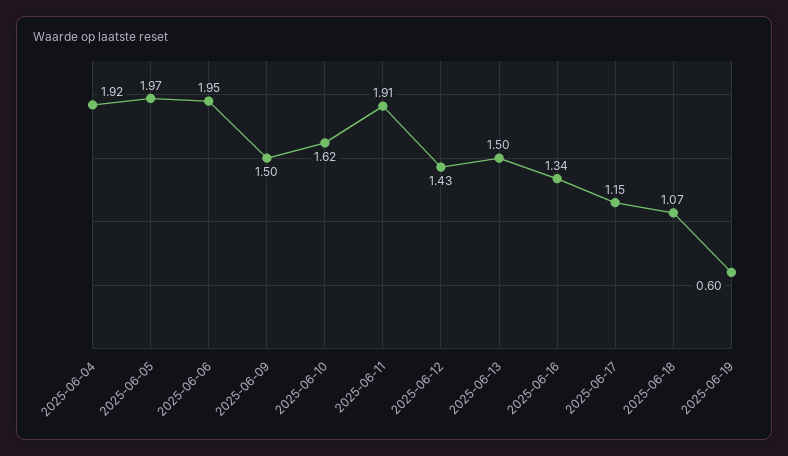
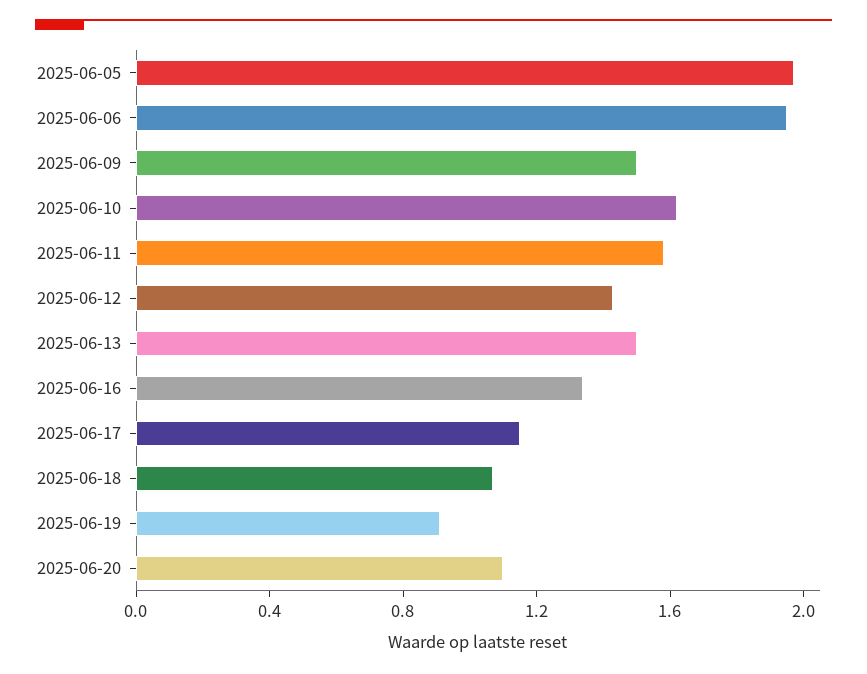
2025-06-04: 1.92 -> none
2025-06-11: 1.91 -> 1.6
2025-06-19: 0.6 -> 0.9
2025-06-20: none -> 1.1

